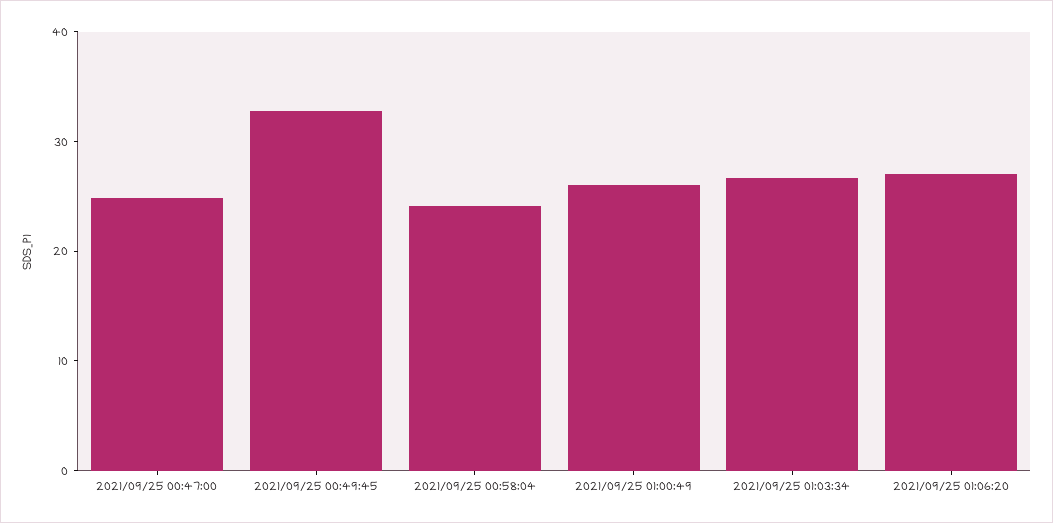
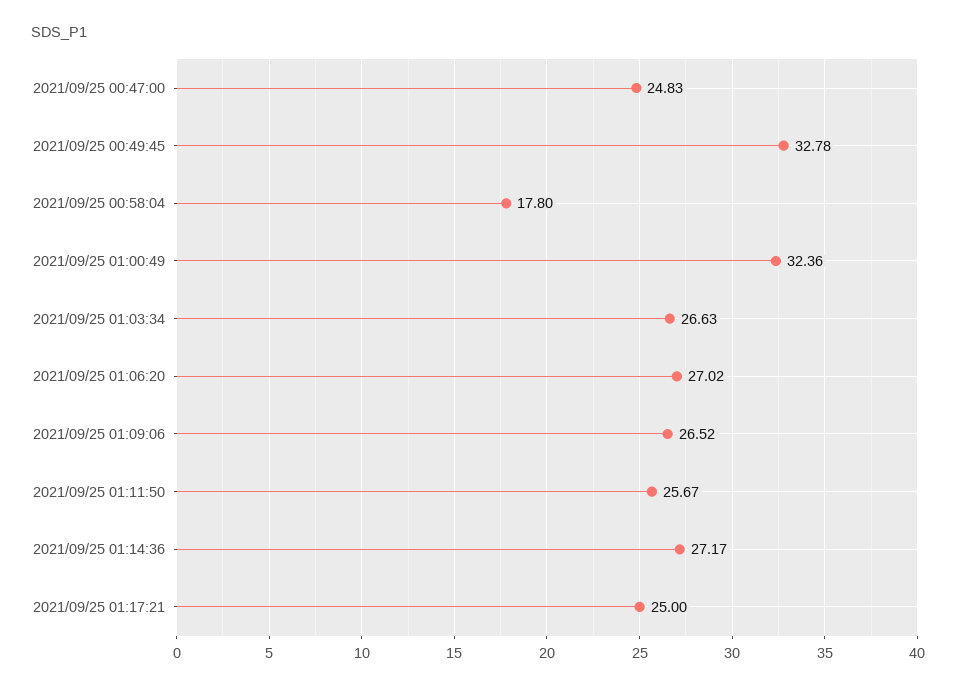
2021/09/25 00:58:04: 24 -> 17.8
2021/09/25 01:00:49: 26 -> 32.36
2021/09/25 01:09:06: none -> 26.52
2021/09/25 01:11:50: none -> 25.67
2021/09/25 01:14:36: none -> 27.17
2021/09/25 01:17:21: none -> 25

